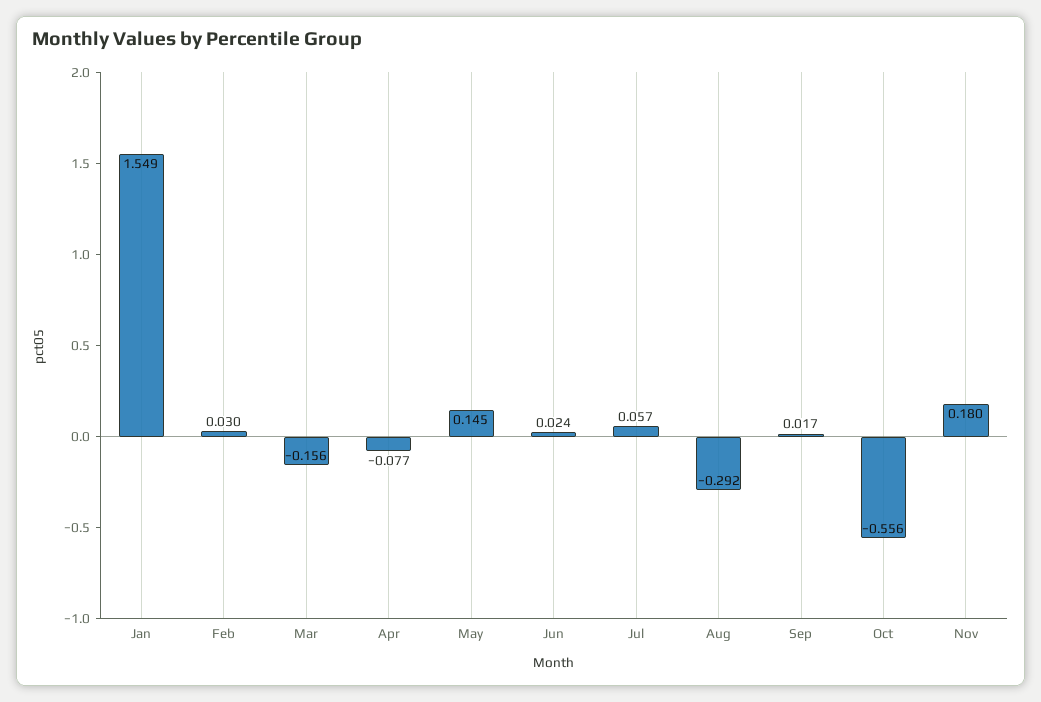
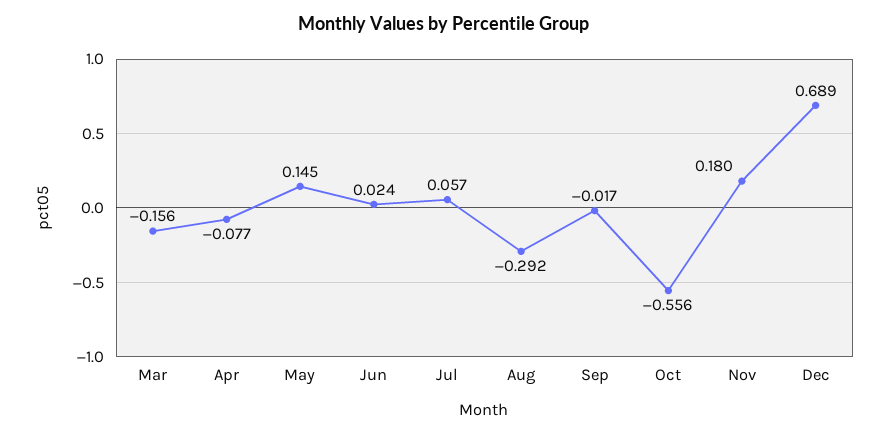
Jan: 1.549 -> none
Feb: 0.03 -> none
Sep: 0.017 -> -0.017
Dec: none -> 0.689

